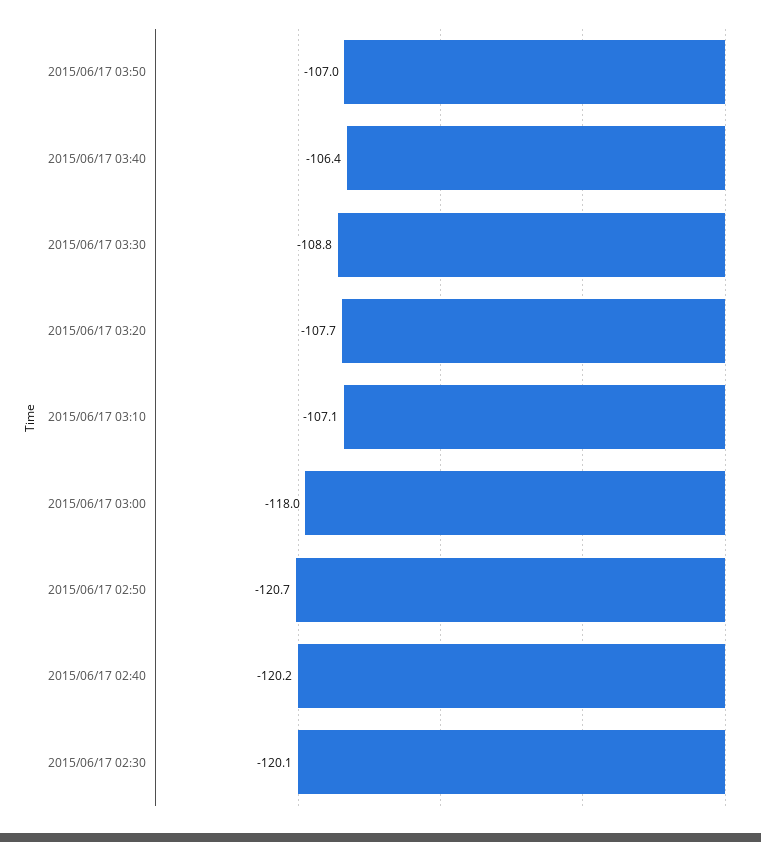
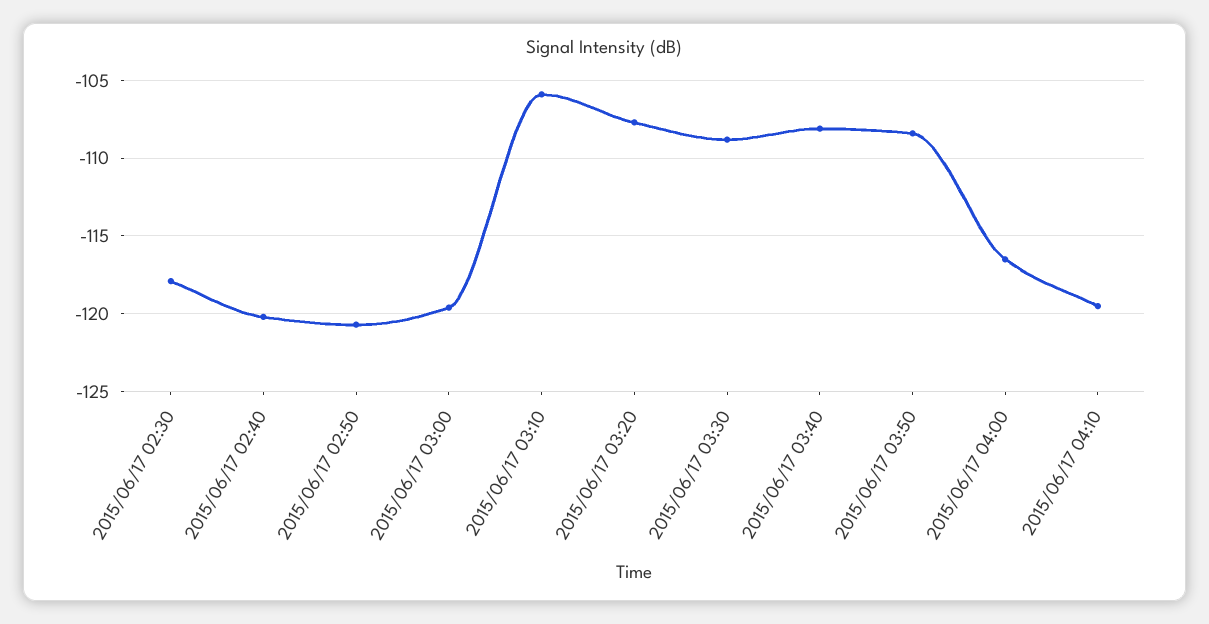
2015/06/17 03:50: -107 -> -108.5
2015/06/17 03:40: -106.4 -> -108
2015/06/17 03:10: -107.1 -> -106
2015/06/17 03:00: -118 -> -119.5
2015/06/17 02:30: -120.1 -> -118
2015/06/17 04:00: none -> -116.5
2015/06/17 04:10: none -> -119.5

